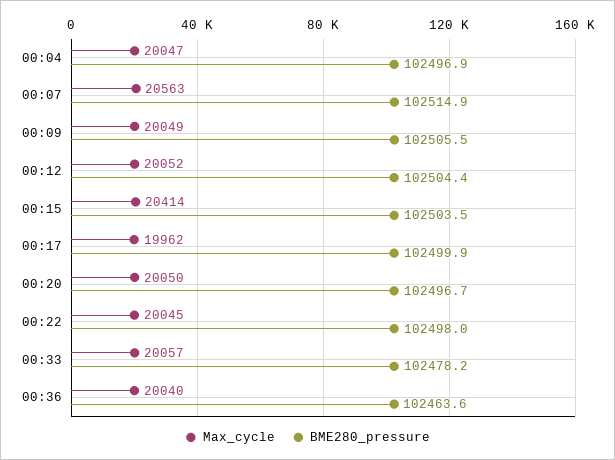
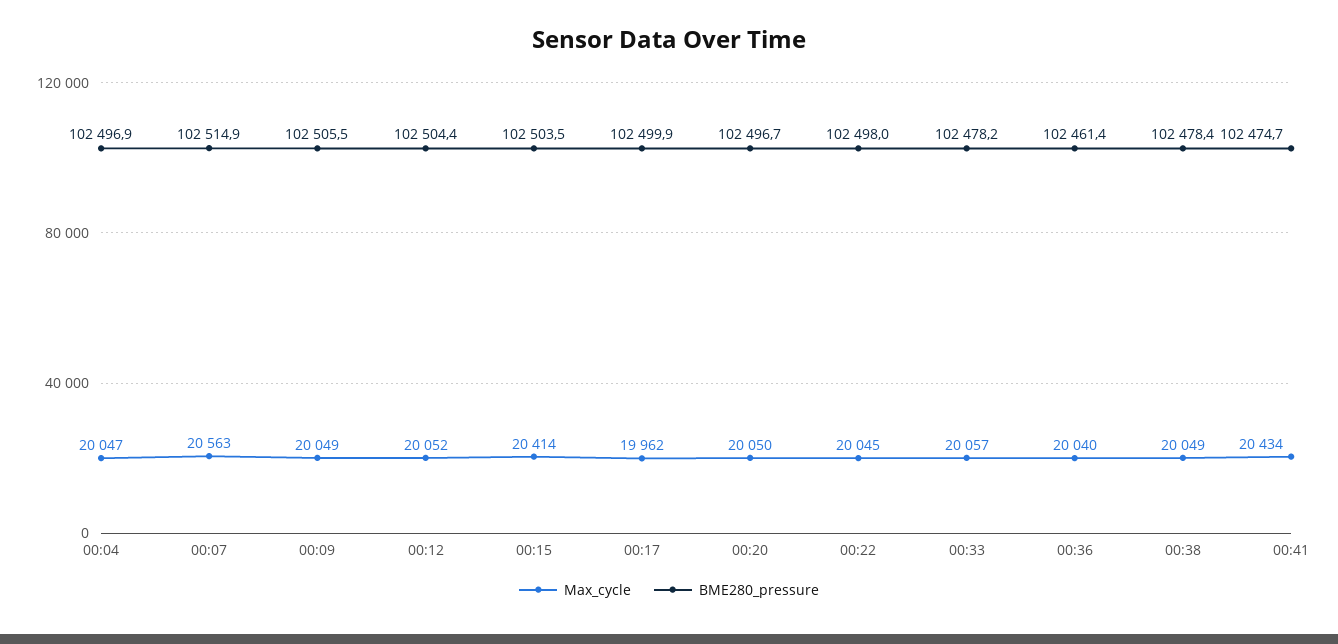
BME280_pressure, 00:36: 102463.6 -> 102461.4
Max_cycle, 00:38: none -> 20049
BME280_pressure, 00:38: none -> 102478.4
Max_cycle, 00:41: none -> 20434
BME280_pressure, 00:41: none -> 102474.7

